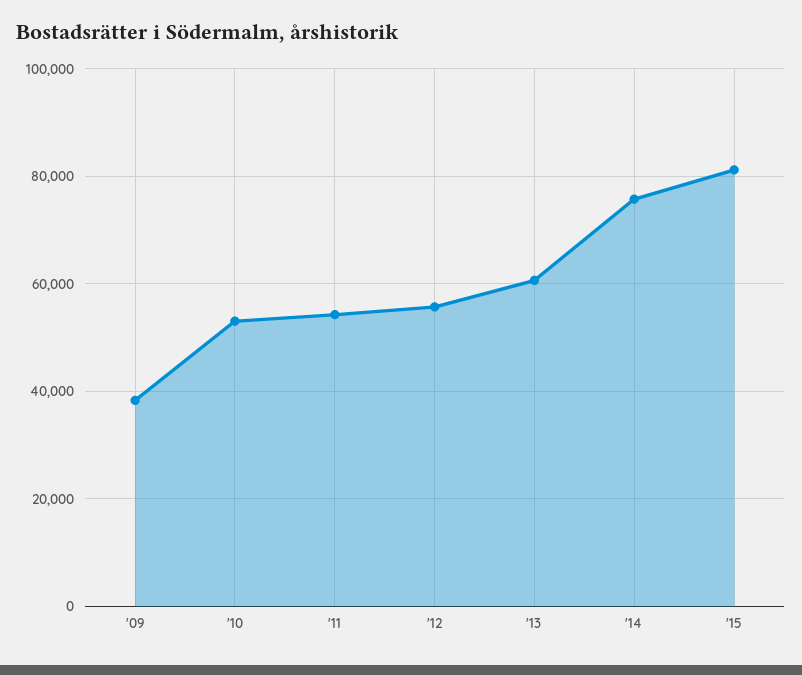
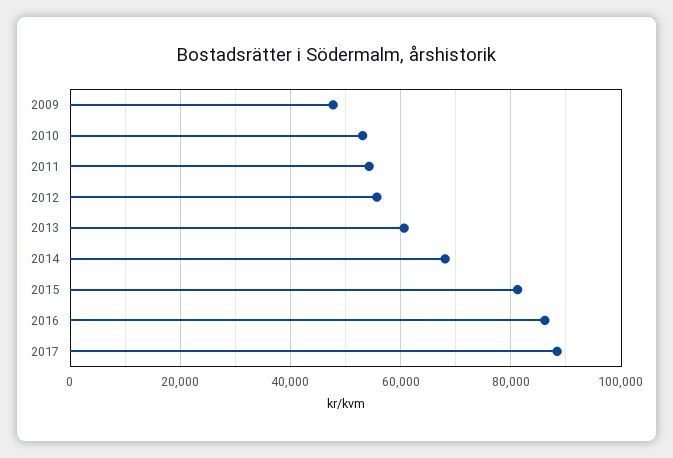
'09: 38000 -> 48000
'14: 76000 -> 68000
2016: none -> 86000
2017: none -> 88000

